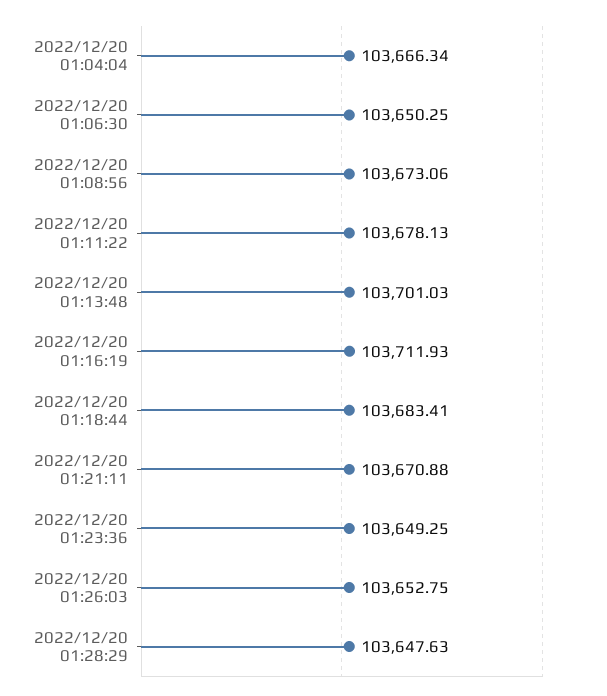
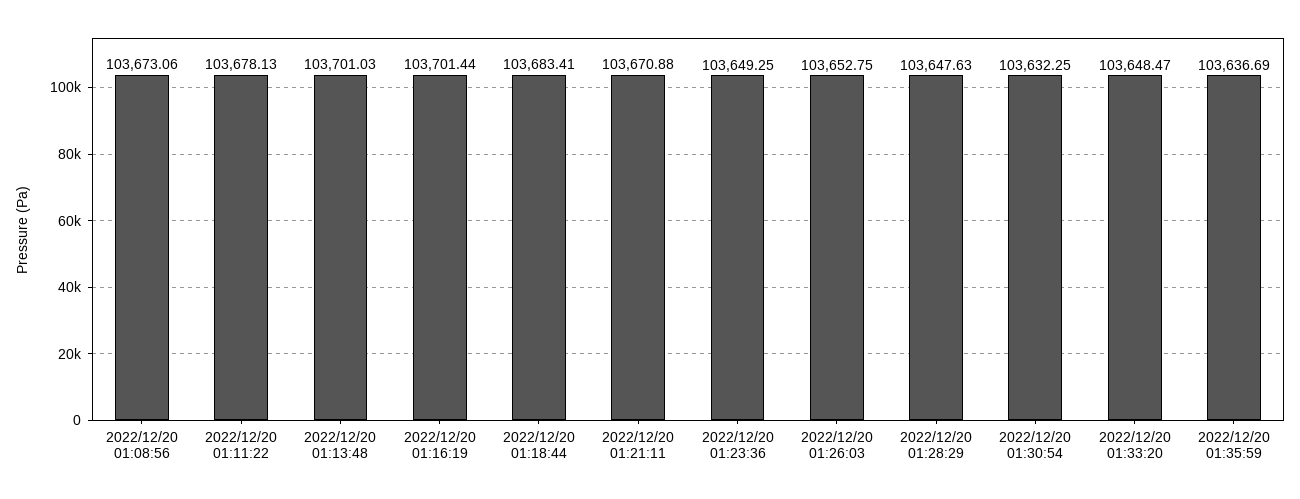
2022/12/20 01:04:04: 103666.34 -> none
2022/12/20 01:06:30: 103650.25 -> none
2022/12/20 01:16:19: 103711.93 -> 103701.44
2022/12/20 01:30:54: none -> 103632.25
2022/12/20 01:33:20: none -> 103648.47
2022/12/20 01:35:59: none -> 103636.69

